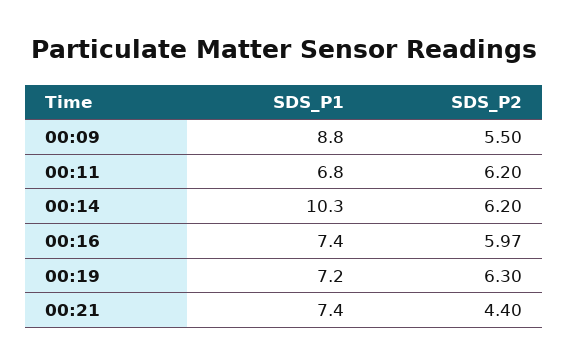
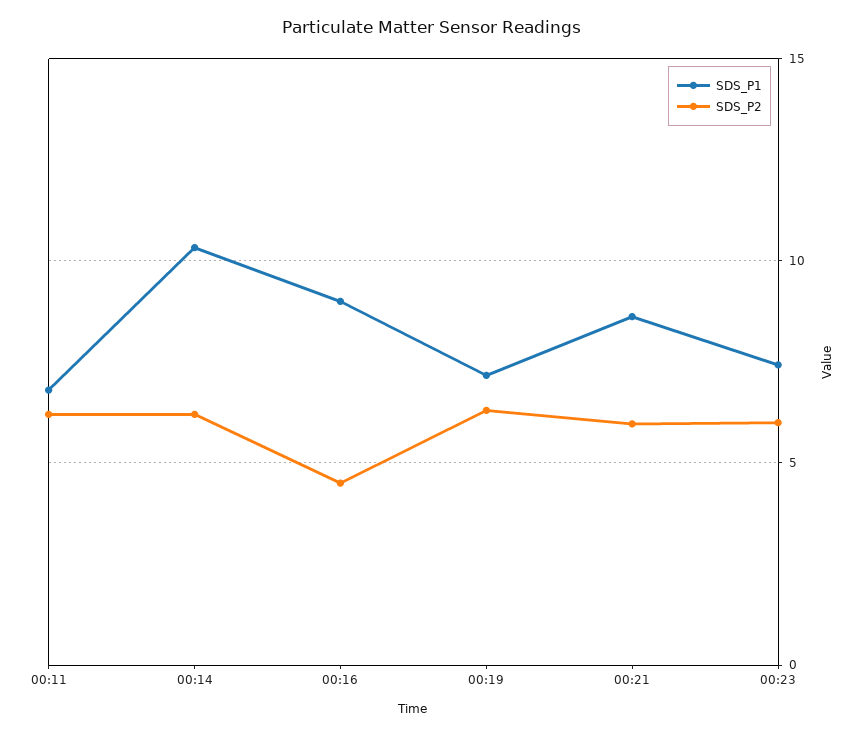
SDS_P1, 00:09: 8.8 -> none
SDS_P2, 00:09: 5.5 -> none
SDS_P1, 00:16: 7.4 -> 9
SDS_P2, 00:16: 5.97 -> 4.5
SDS_P1, 00:21: 7.4 -> 8.5
SDS_P2, 00:21: 4.4 -> 6
SDS_P1, 00:23: none -> 7.5
SDS_P2, 00:23: none -> 6

